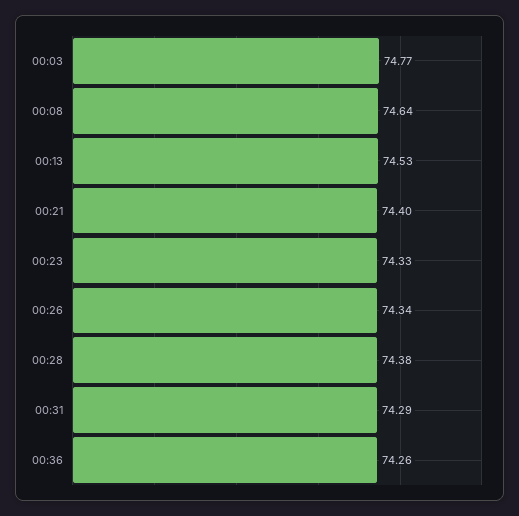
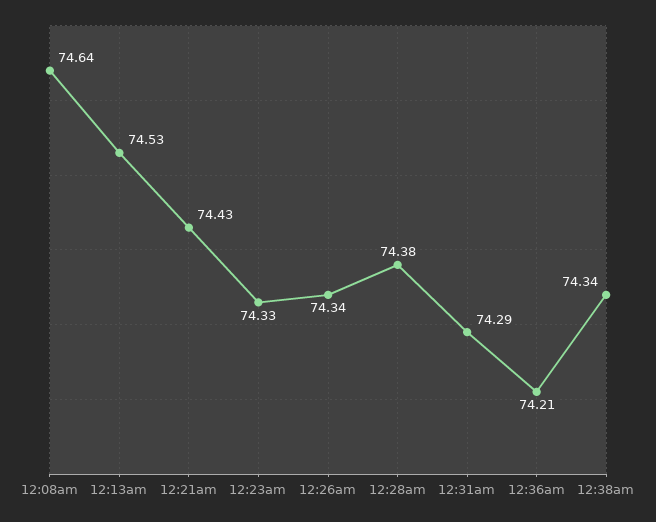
00:03: 74.77 -> none
00:21: 74.4 -> 74.43
00:36: 74.26 -> 74.21
12:38am: none -> 74.34

